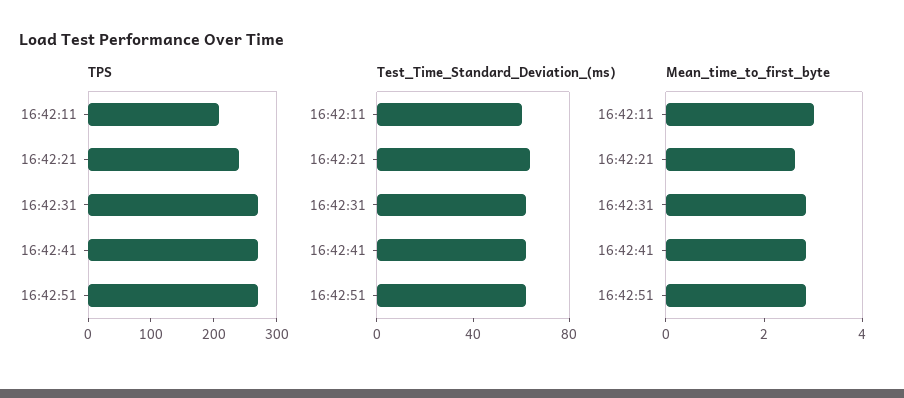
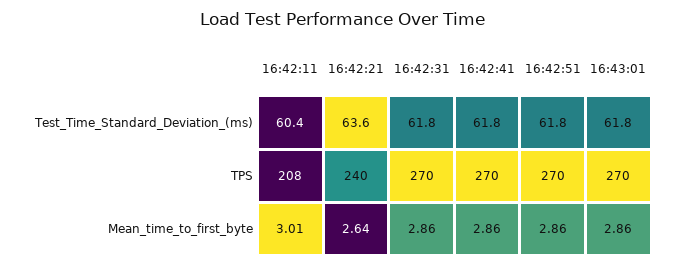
Test_Time_Standard_Deviation_(ms), 16:43:01: none -> 61.8
TPS, 16:43:01: none -> 270
Mean_time_to_first_byte, 16:43:01: none -> 2.86

